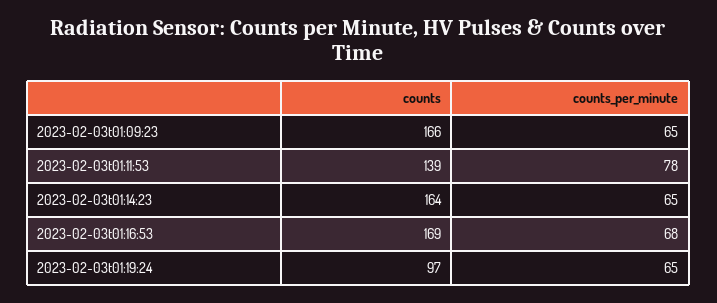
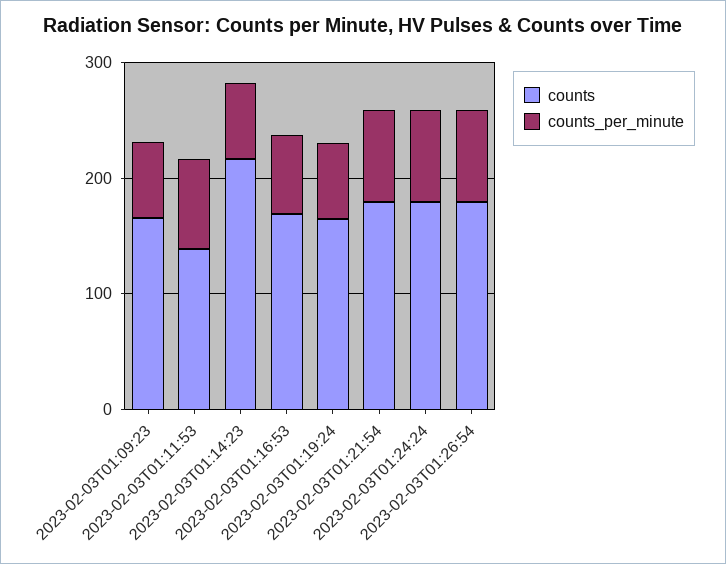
counts, 2023-02-03t01:14:23: 164 -> 220
counts, 2023-02-03t01:19:24: 97 -> 160
counts, 2023-02-03T01:21:54: none -> 180
counts_per_minute, 2023-02-03T01:21:54: none -> 80
counts, 2023-02-03T01:24:24: none -> 180
counts_per_minute, 2023-02-03T01:24:24: none -> 80
counts, 2023-02-03T01:26:54: none -> 180
counts_per_minute, 2023-02-03T01:26:54: none -> 80

